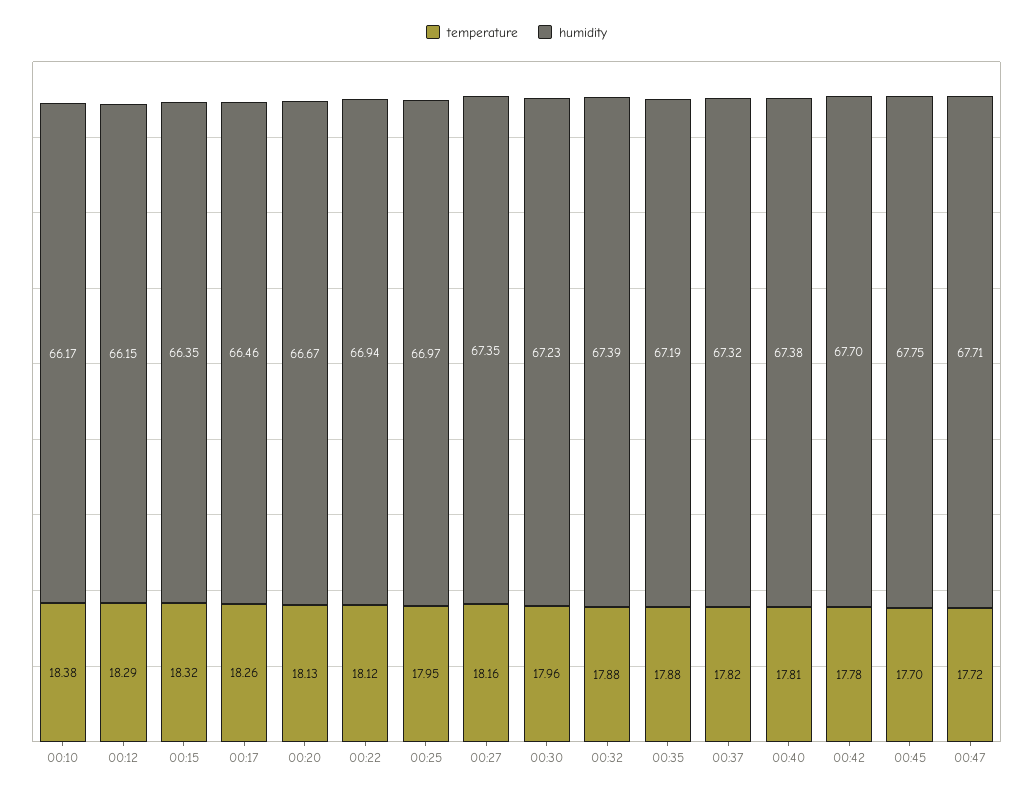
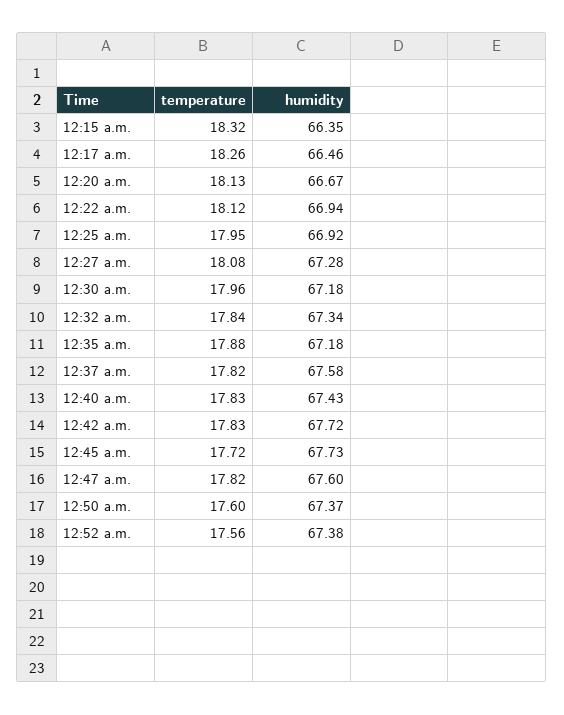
temperature, 00:10: 18.38 -> none
humidity, 00:10: 66.17 -> none
temperature, 00:12: 18.29 -> none
humidity, 00:12: 66.15 -> none
humidity, 00:25: 66.97 -> 66.92
temperature, 00:27: 18.16 -> 18.08
humidity, 00:27: 67.35 -> 67.28
humidity, 00:30: 67.23 -> 67.18
temperature, 00:32: 17.88 -> 17.84
humidity, 00:32: 67.39 -> 67.34
humidity, 00:35: 67.19 -> 67.18
humidity, 00:37: 67.32 -> 67.58
temperature, 00:40: 17.81 -> 17.83
humidity, 00:40: 67.38 -> 67.43
temperature, 00:42: 17.78 -> 17.83
humidity, 00:42: 67.7 -> 67.72
temperature, 00:45: 17.7 -> 17.72
humidity, 00:45: 67.75 -> 67.73
temperature, 00:47: 17.72 -> 17.82
humidity, 00:47: 67.71 -> 67.6
temperature, 12:50 a.m.: none -> 17.6
humidity, 12:50 a.m.: none -> 67.37
temperature, 12:52 a.m.: none -> 17.56
humidity, 12:52 a.m.: none -> 67.38

